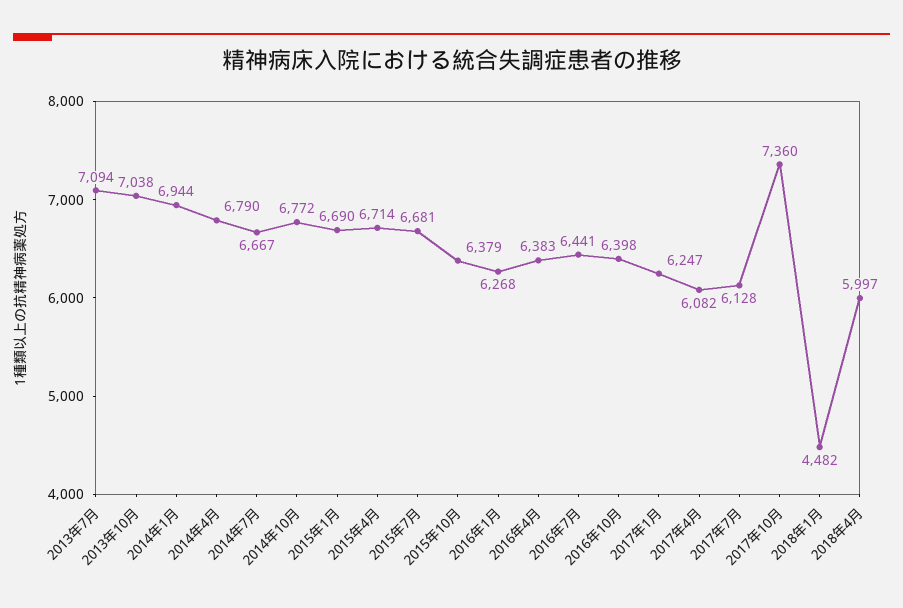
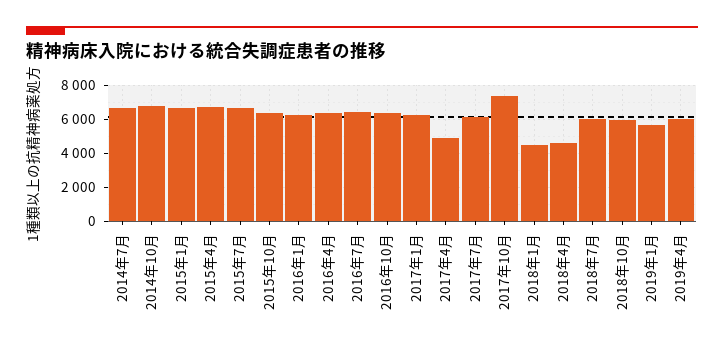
2013年7月: 7094 -> none
2013年10月: 7038 -> none
2014年1月: 6944 -> none
2014年4月: 6790 -> none
2017年4月: 6082 -> 5000
2018年4月: 5997 -> 4500
2018年7月: none -> 6000
2018年10月: none -> 6000
2019年1月: none -> 5500
2019年4月: none -> 6000

